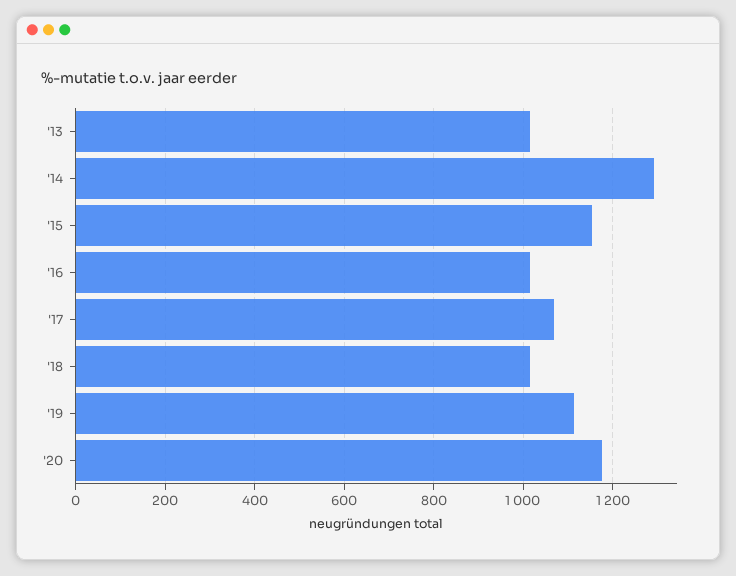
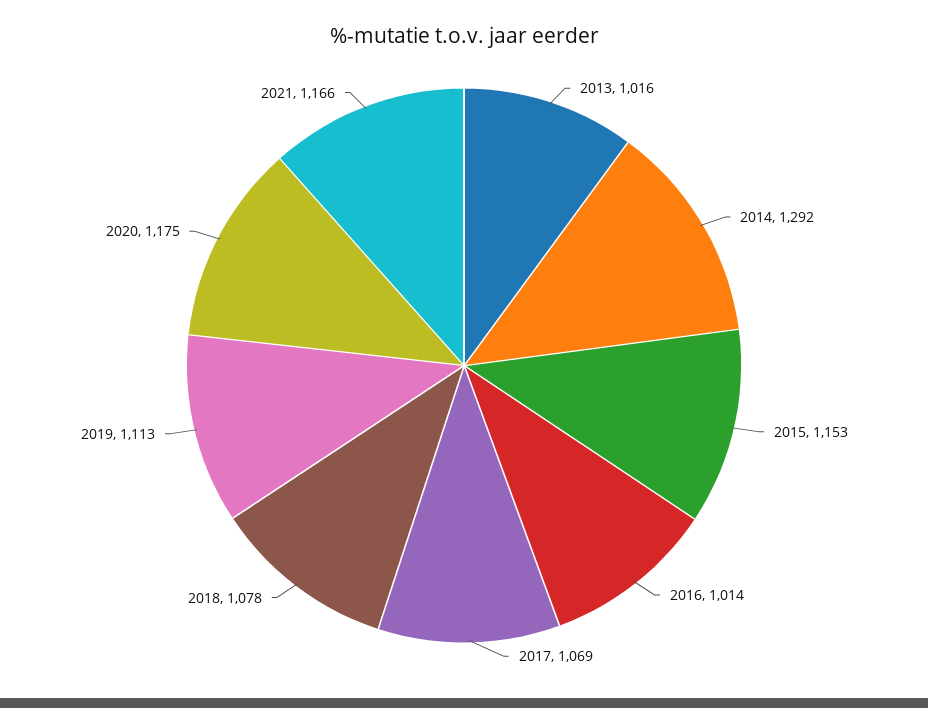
'18: 1020 -> 1078
2021: none -> 1166

